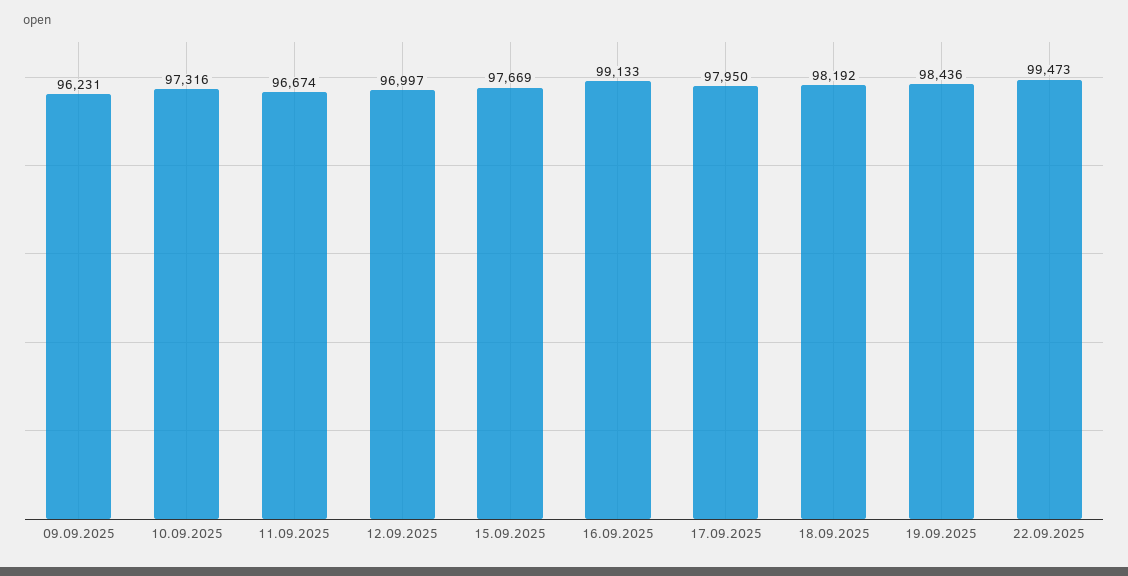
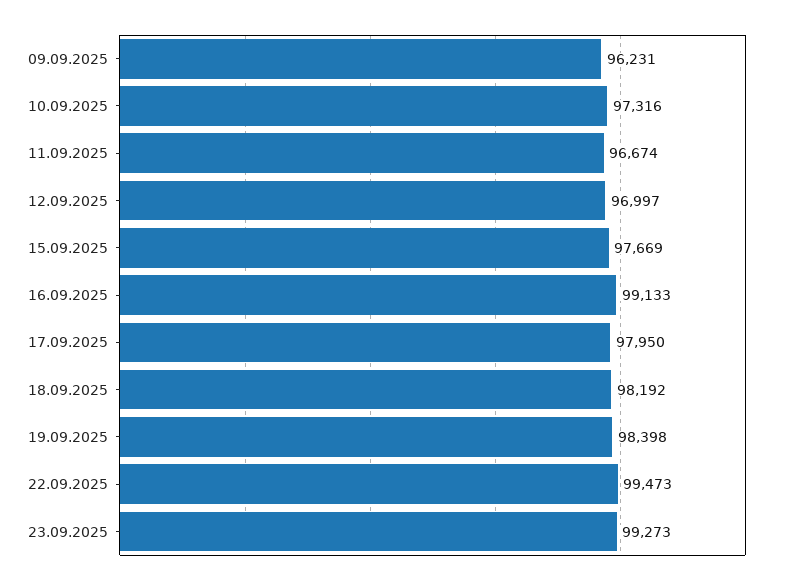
19.09.2025: 98436 -> 98398
23.09.2025: none -> 99273

